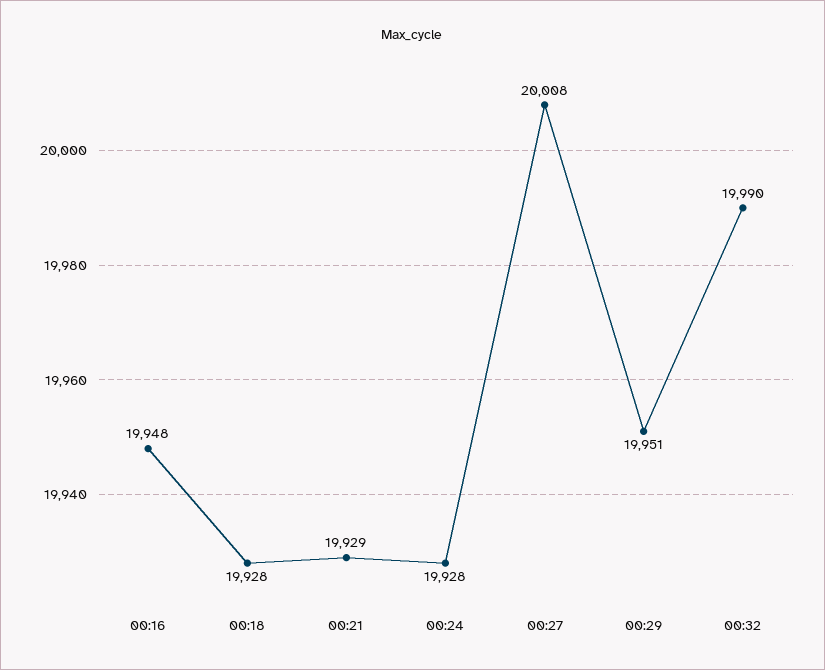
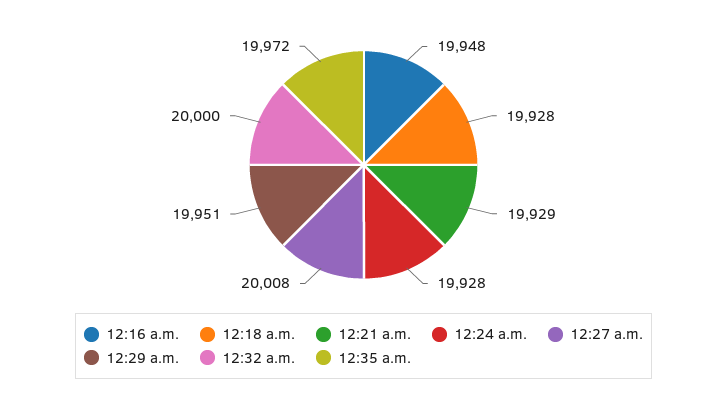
00:32: 19990 -> 20000
12:35 a.m.: none -> 19972

